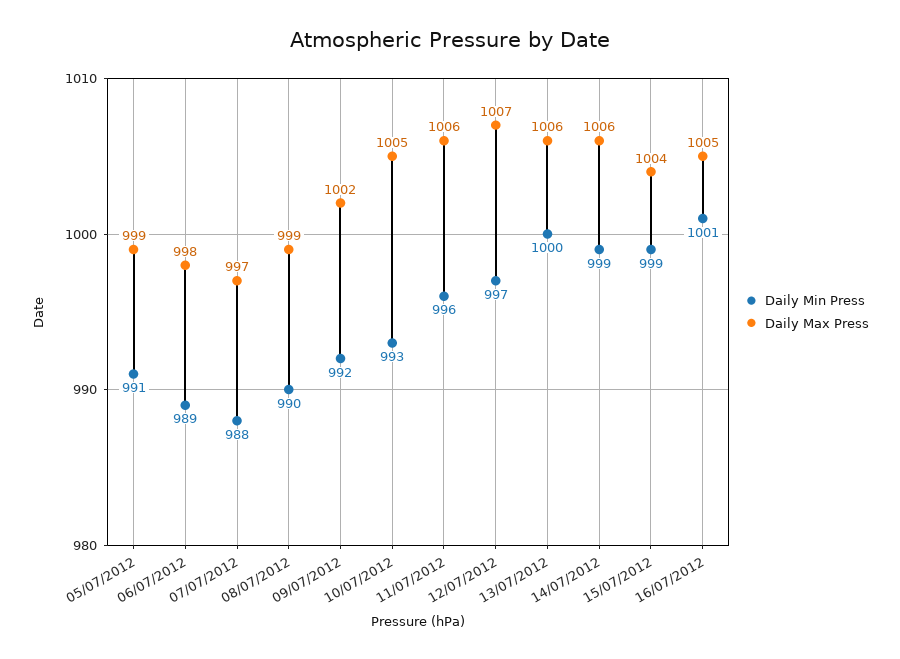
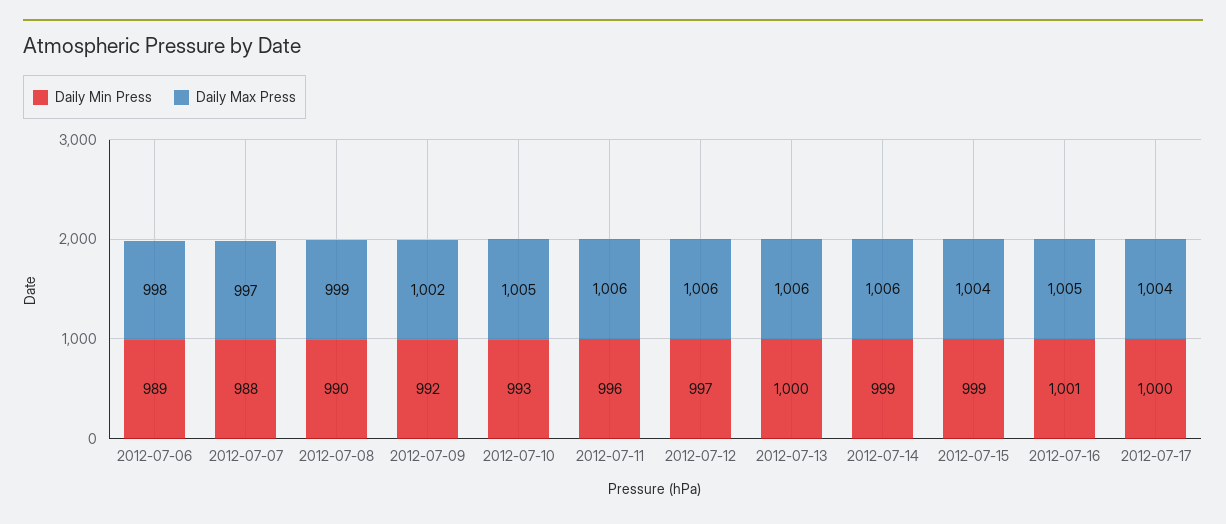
Daily Min Press, 05/07/2012: 991 -> none
Daily Max Press, 05/07/2012: 999 -> none
Daily Max Press, 12/07/2012: 1007 -> 1006
Daily Min Press, 2012-07-17: none -> 1000
Daily Max Press, 2012-07-17: none -> 1004

